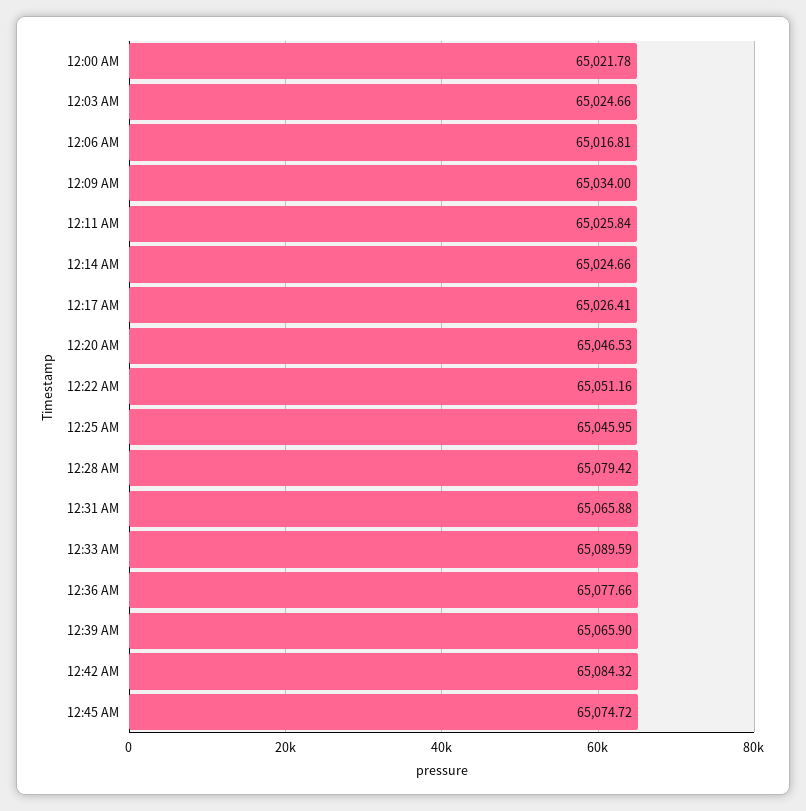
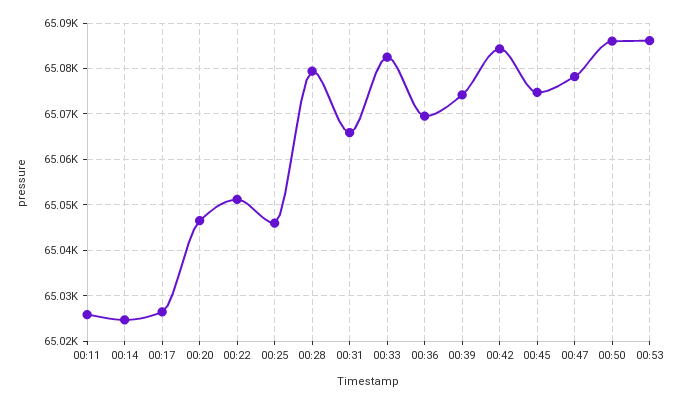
12:00 AM: 65021.78 -> none
12:03 AM: 65024.66 -> none
12:06 AM: 65016.81 -> none
12:09 AM: 65034 -> none
12:33 AM: 65089.59 -> 65082
12:36 AM: 65077.66 -> 65070
12:39 AM: 65065.9 -> 65074
00:47: none -> 65078
00:50: none -> 65086
00:53: none -> 65086

